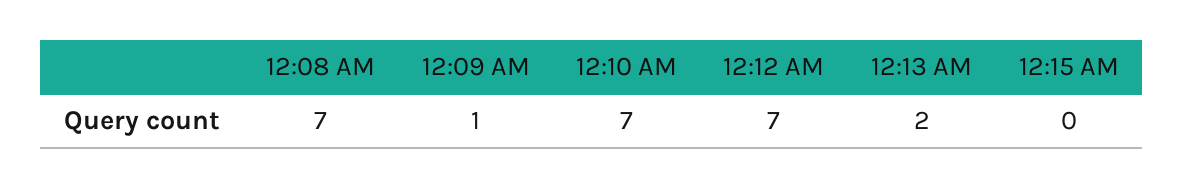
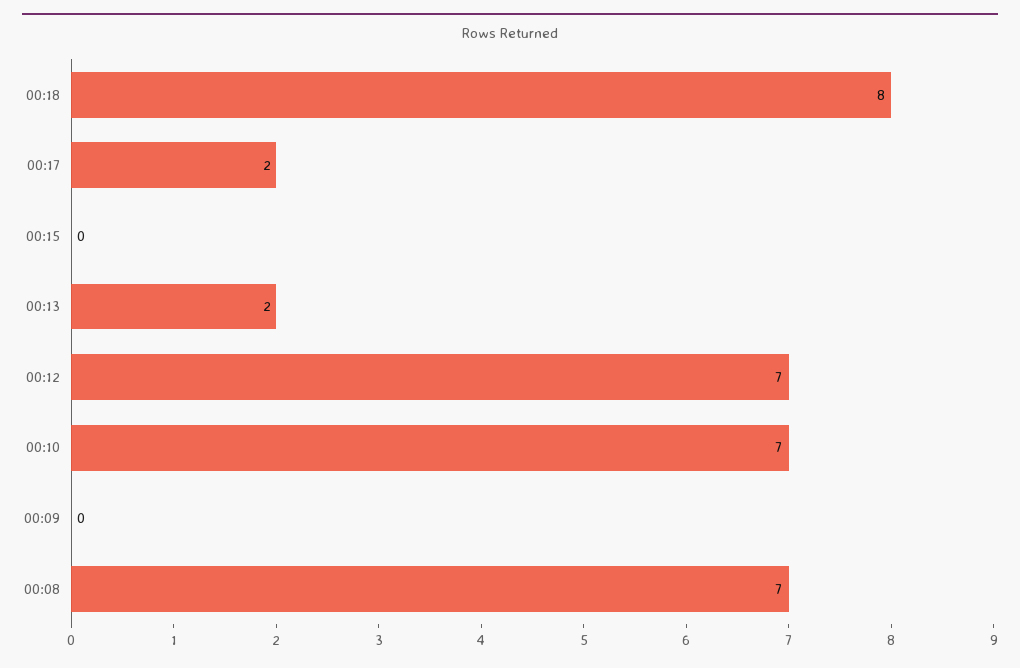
12:09 AM: 1 -> 0
00:18: none -> 8
00:17: none -> 2

